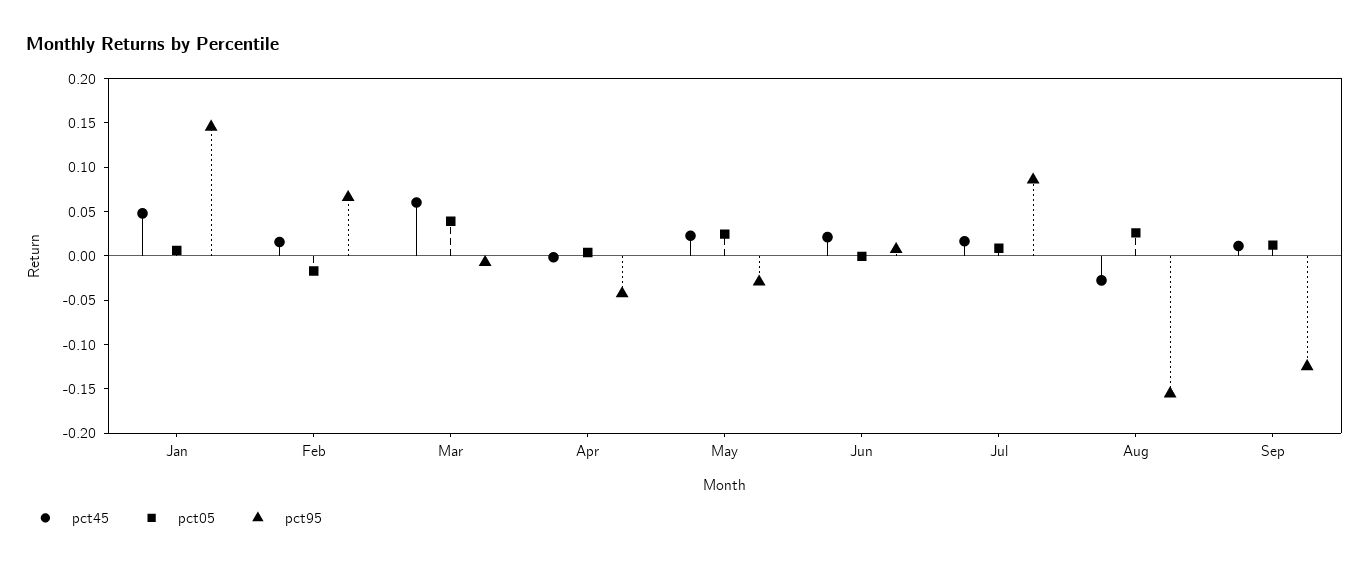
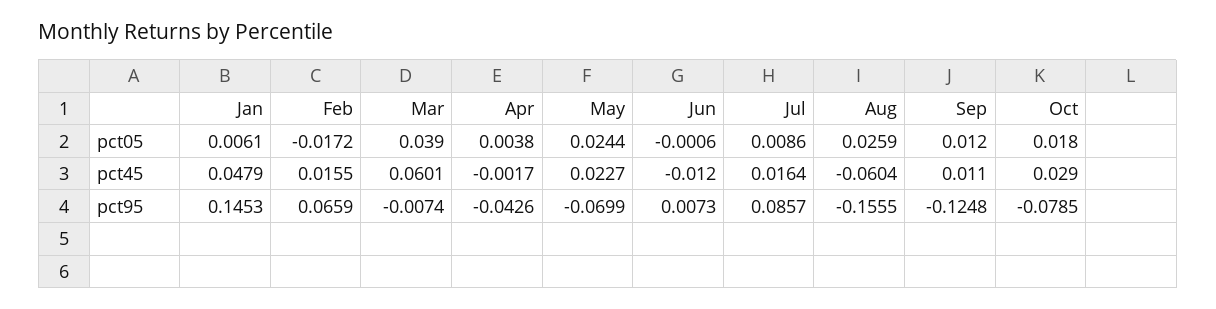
pct95, May: -0.03 -> -0.0699
pct45, Jun: 0.02 -> -0.012
pct45, Aug: -0.03 -> -0.0604
pct05, Oct: none -> 0.018
pct45, Oct: none -> 0.029
pct95, Oct: none -> -0.0785

